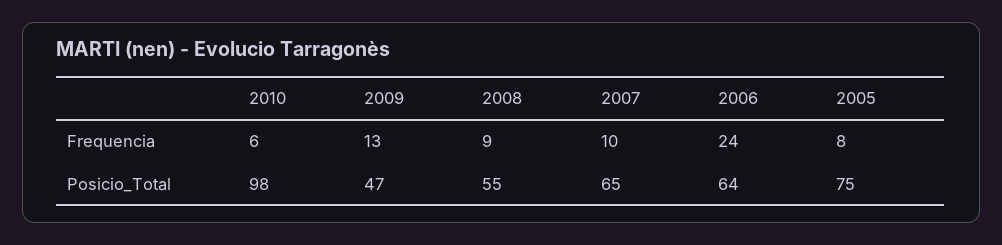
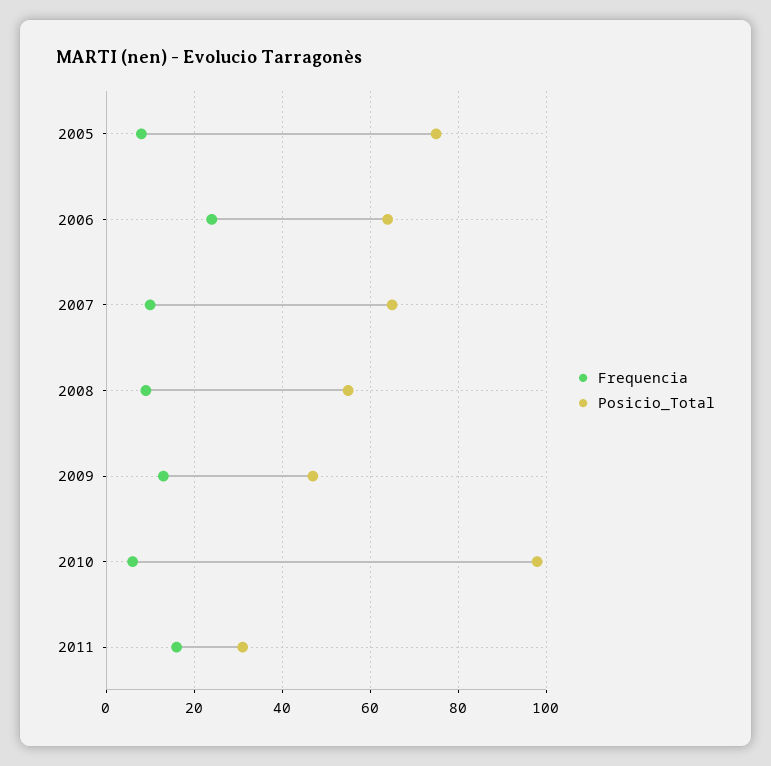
Frequencia, 2011: none -> 15
Posicio_Total, 2011: none -> 30

